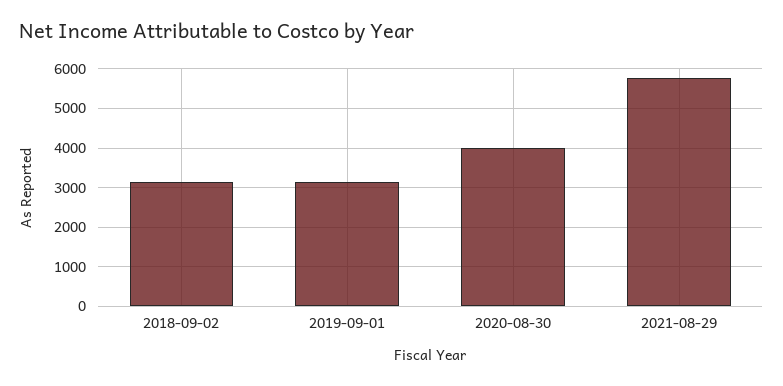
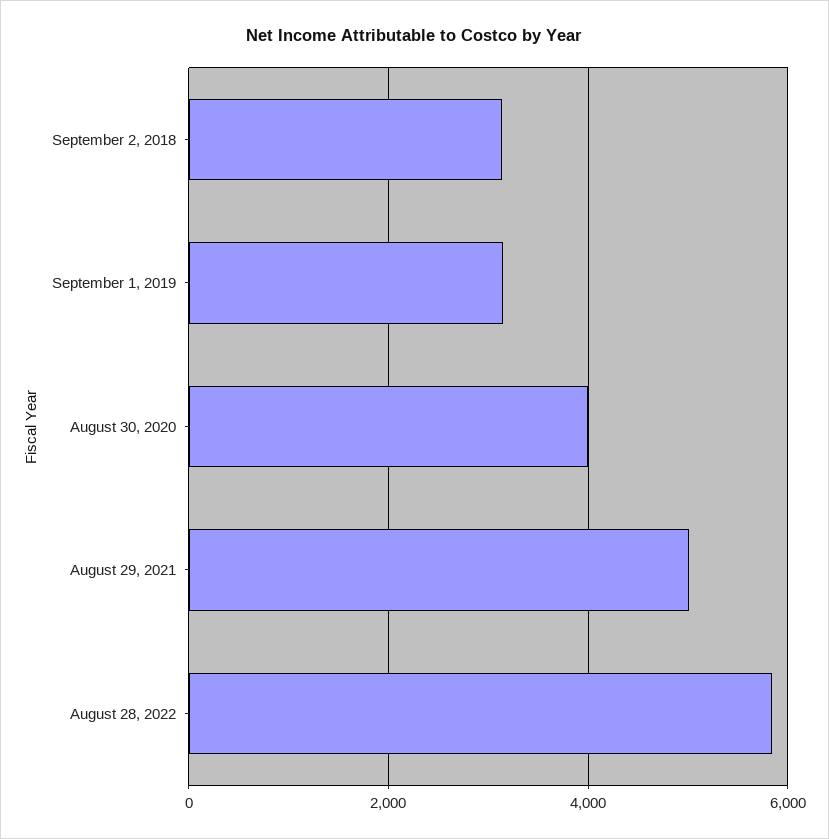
2021-08-29: 5800 -> 5000
August 28, 2022: none -> 5800

